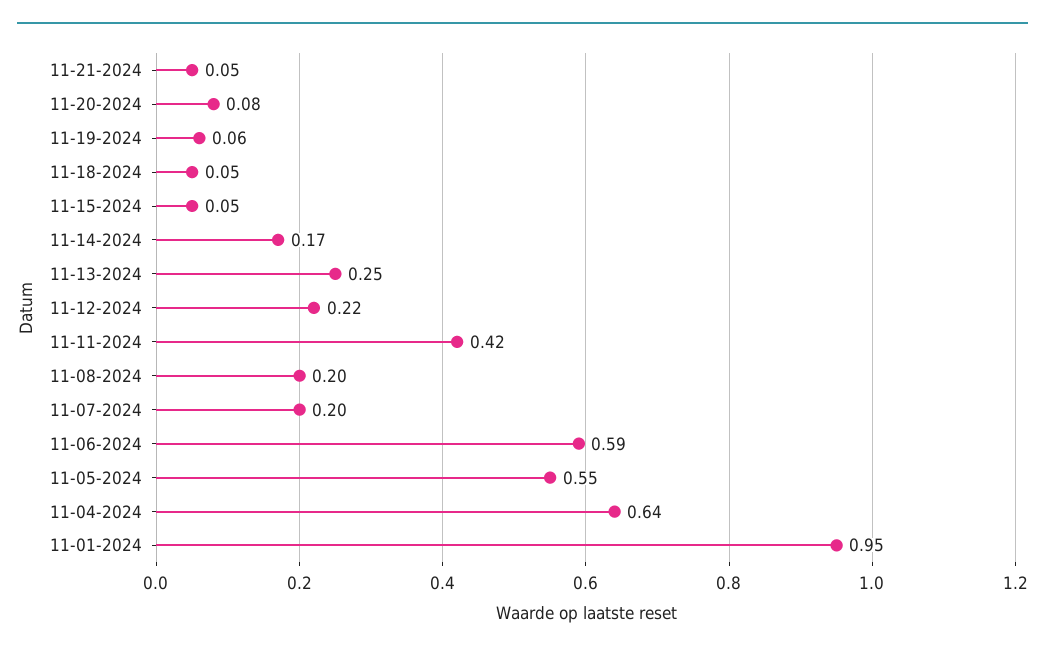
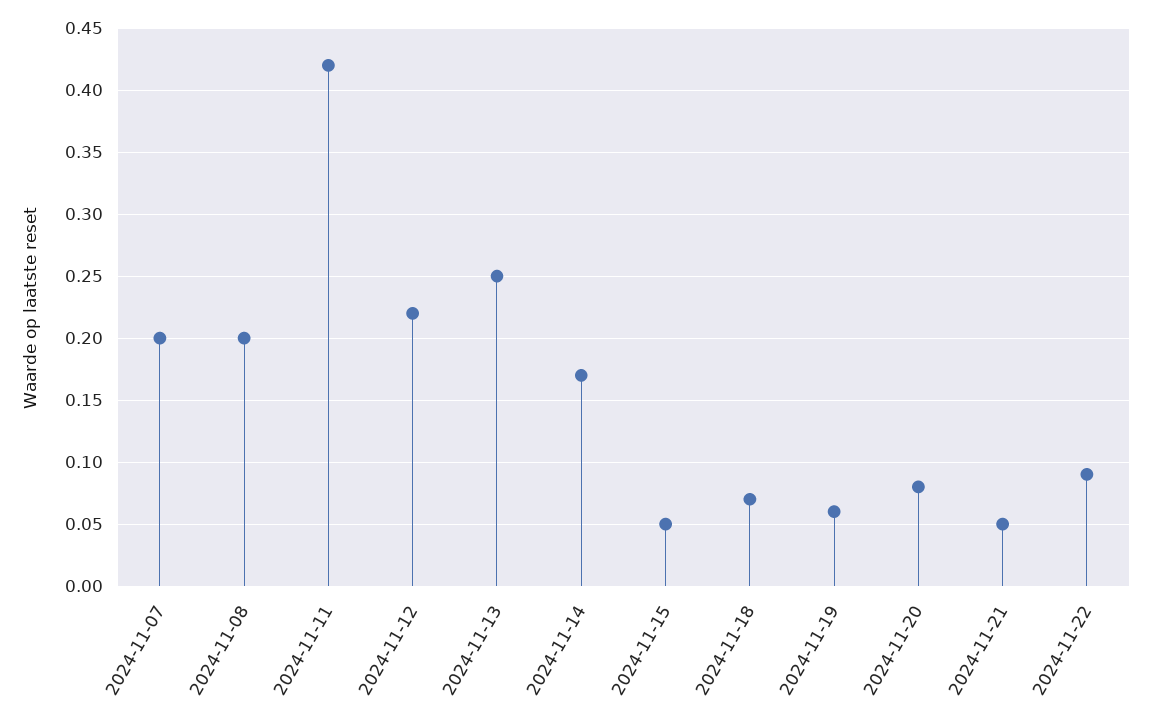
11-18-2024: 0.05 -> 0.07
11-06-2024: 0.59 -> none
11-05-2024: 0.55 -> none
11-04-2024: 0.64 -> none
11-01-2024: 0.95 -> none
2024-11-22: none -> 0.09

